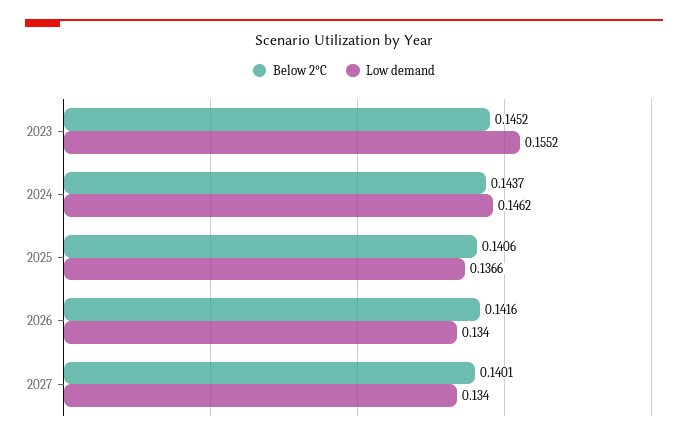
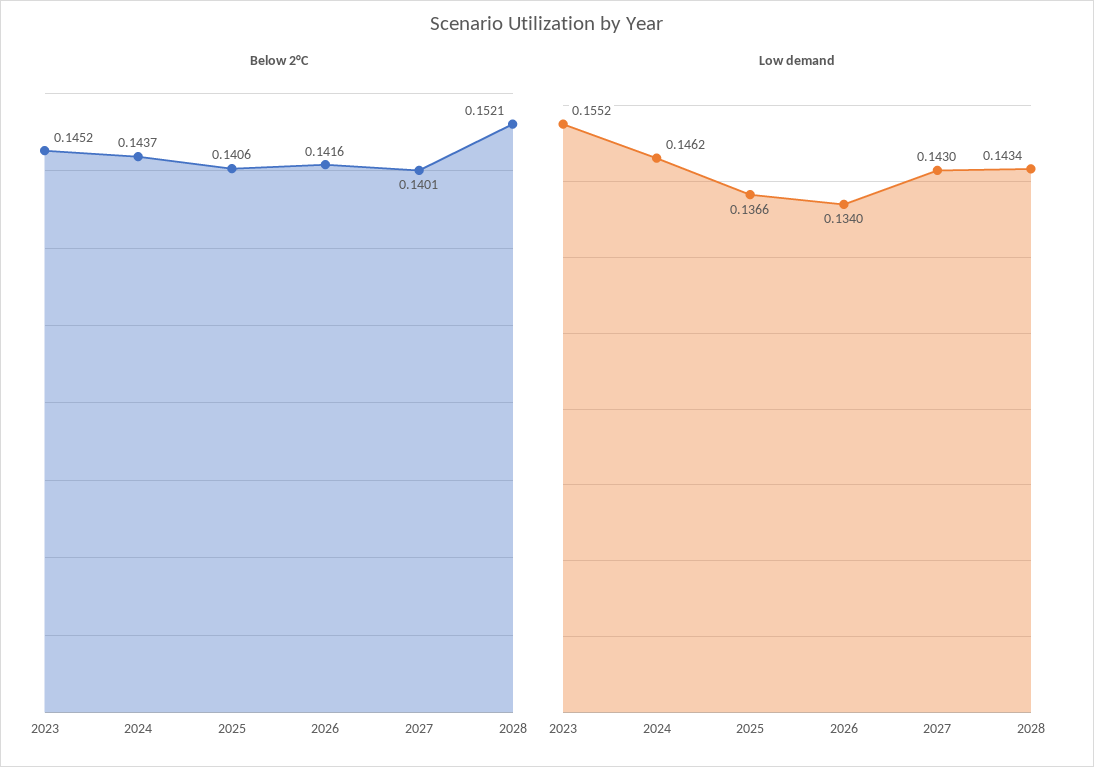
Low demand, 2027: 0.134 -> 0.143
Below 2°C, 2028: none -> 0.1521
Low demand, 2028: none -> 0.1434

